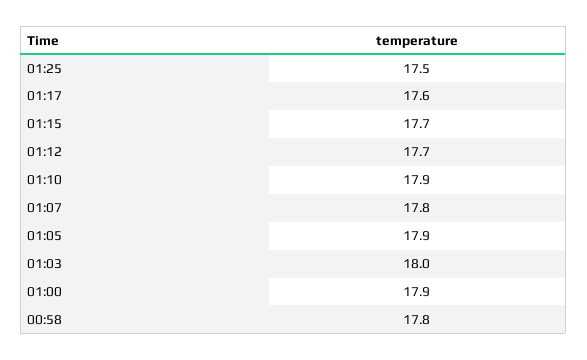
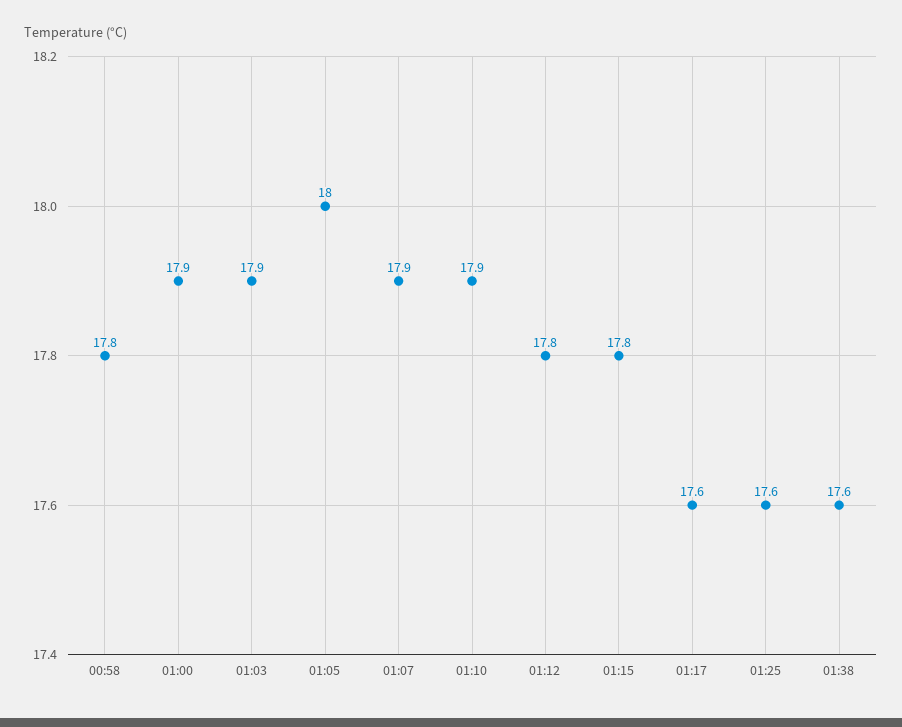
01:25: 17.5 -> 17.6
01:15: 17.7 -> 17.8
01:12: 17.7 -> 17.8
01:07: 17.8 -> 17.9
01:05: 17.9 -> 18
01:03: 18 -> 17.9
01:38: none -> 17.6

